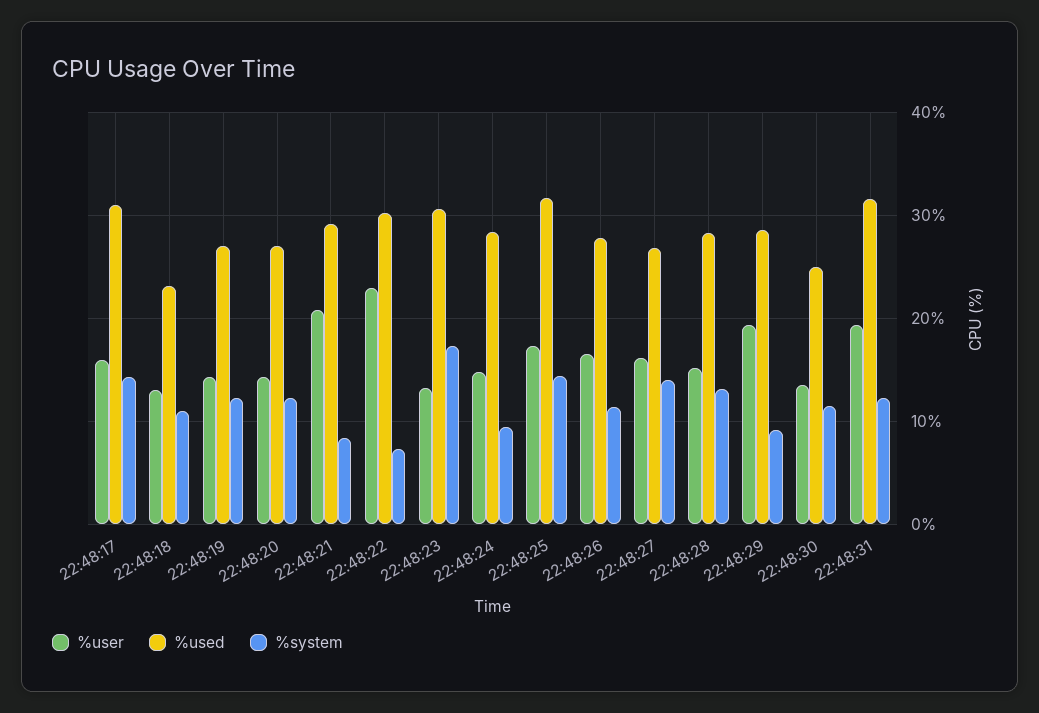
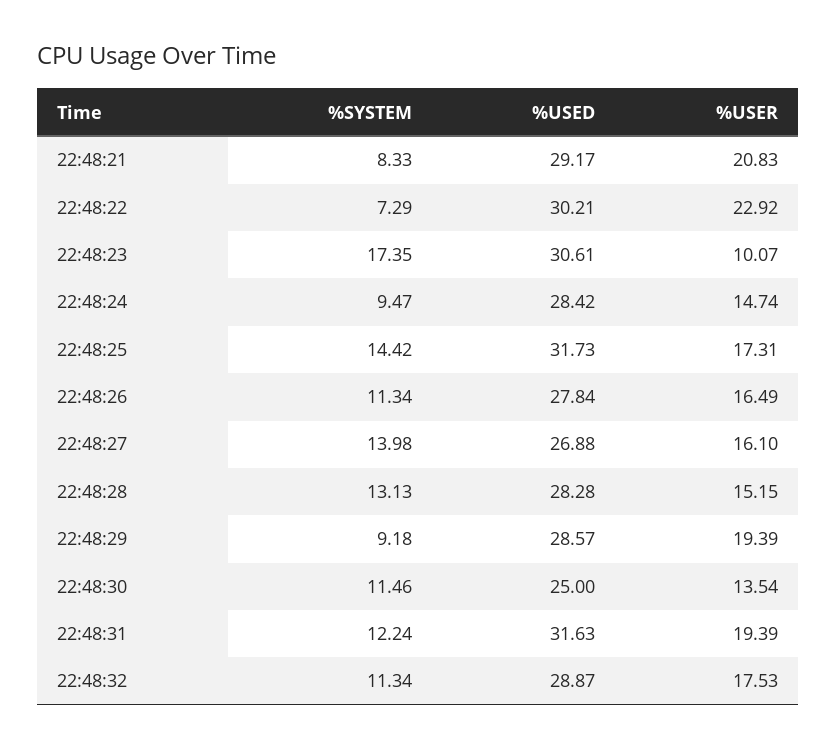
%user, 22:48:17: 16 -> none
%used, 22:48:17: 31 -> none
%system, 22:48:17: 14 -> none
%user, 22:48:18: 13 -> none
%used, 22:48:18: 23 -> none
%system, 22:48:18: 11 -> none
%user, 22:48:19: 14 -> none
%used, 22:48:19: 27 -> none
%system, 22:48:19: 12 -> none
%user, 22:48:20: 14 -> none
%used, 22:48:20: 27 -> none
%system, 22:48:20: 12 -> none
%user, 22:48:23: 13 -> 10.07
%system, 22:48:32: none -> 11.34
%used, 22:48:32: none -> 28.87
%user, 22:48:32: none -> 17.53

